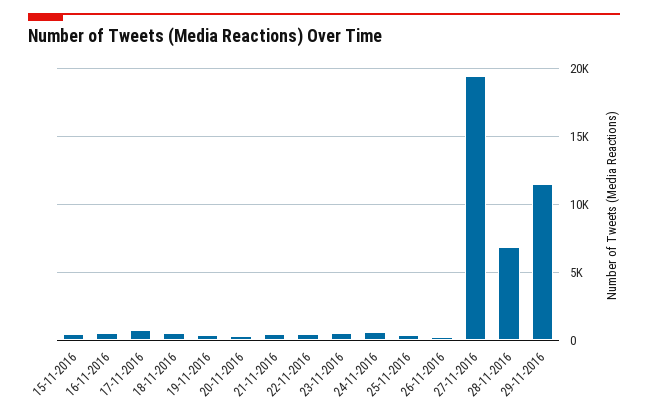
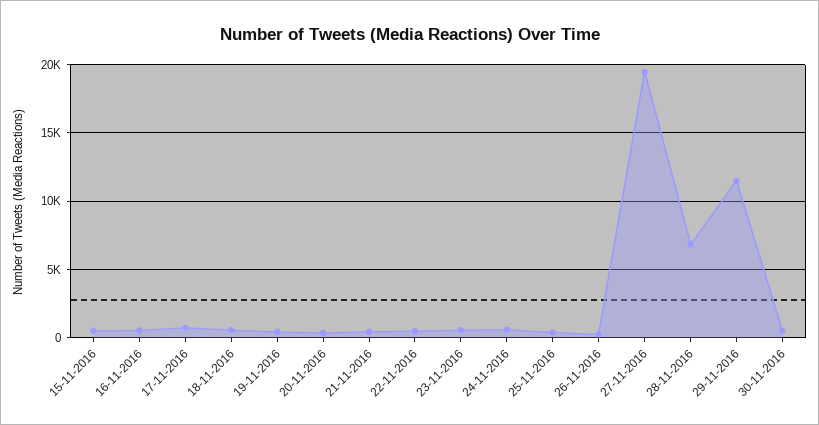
30-11-2016: none -> 500

